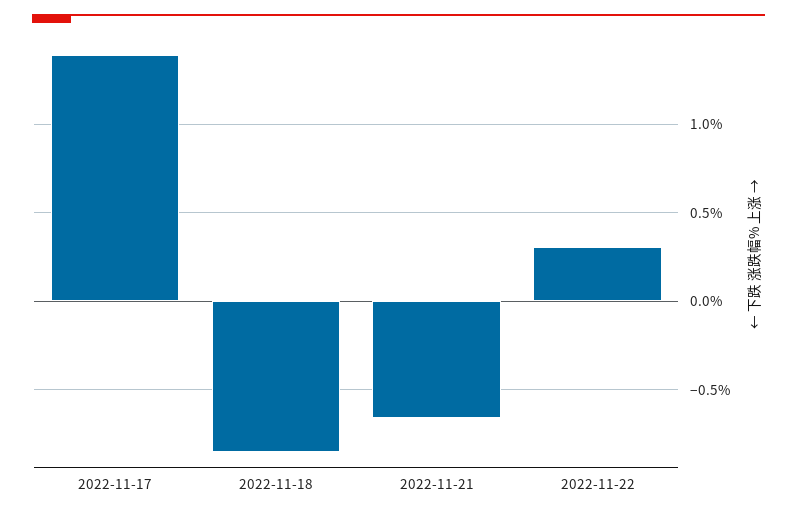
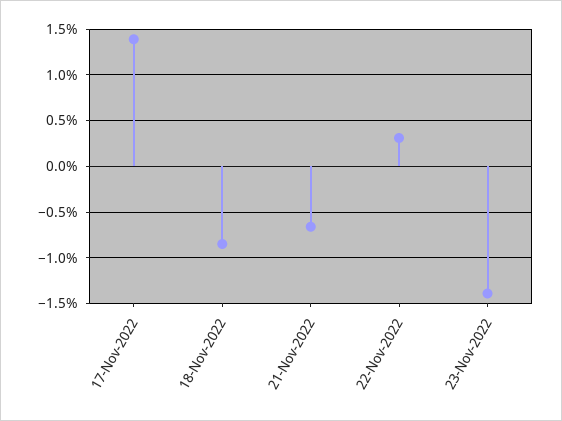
23-Nov-2022: none -> -1.4

